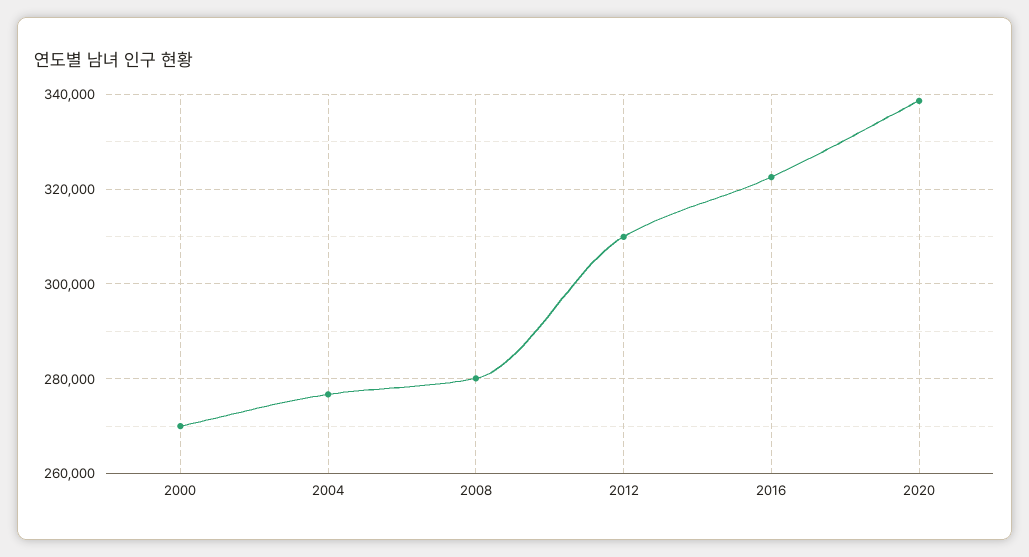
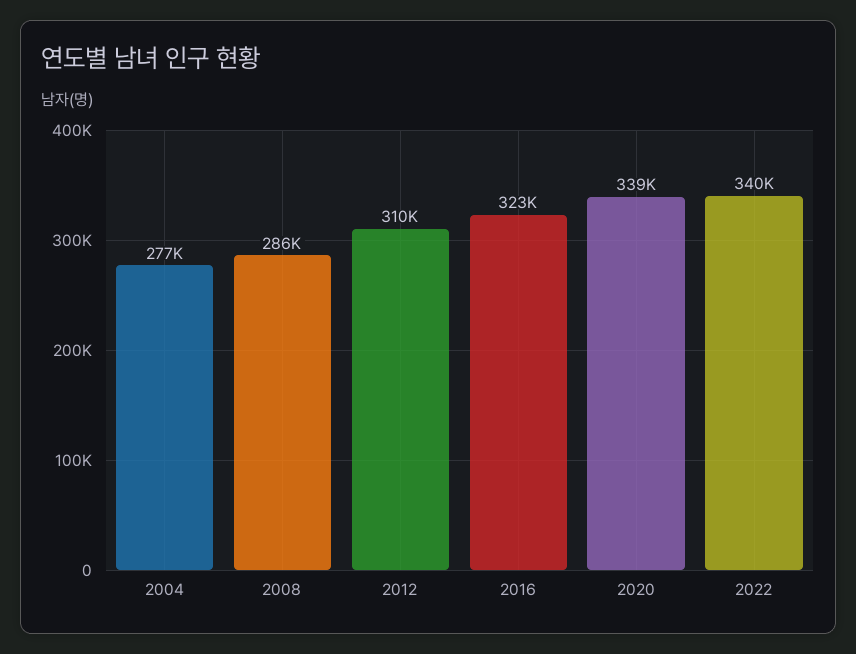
2000: 270000 -> none
2008: 280000 -> 286000
2022: none -> 340000

